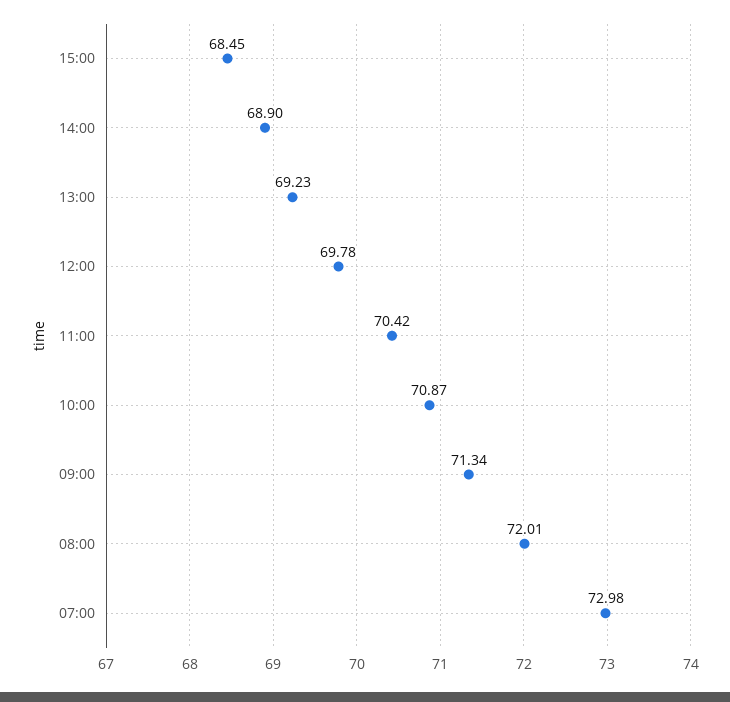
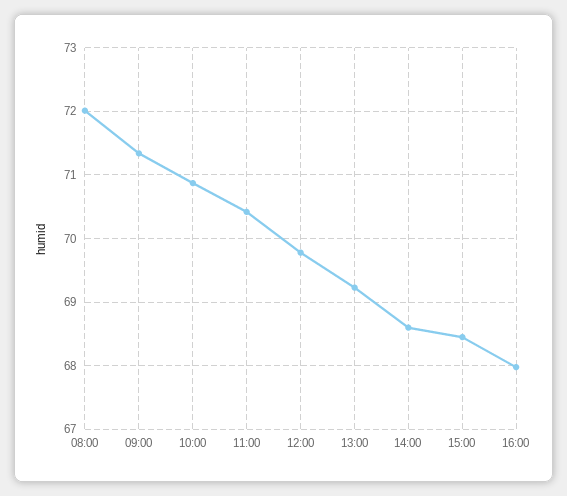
14:00: 68.9 -> 68.6
07:00: 72.98 -> none
16:00: none -> 68

